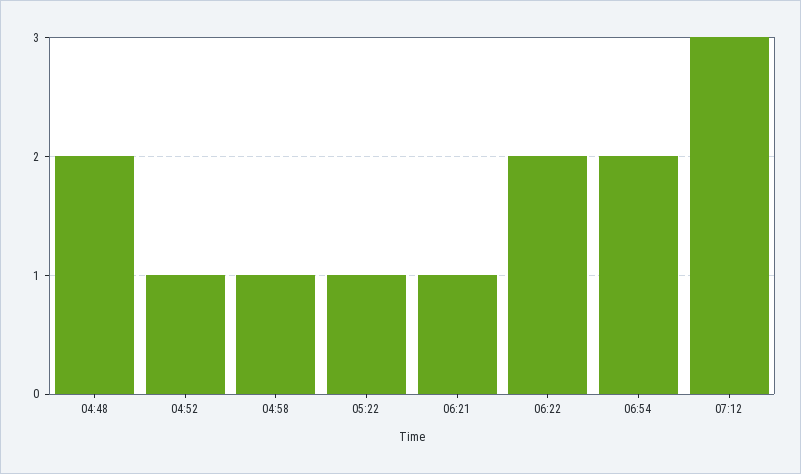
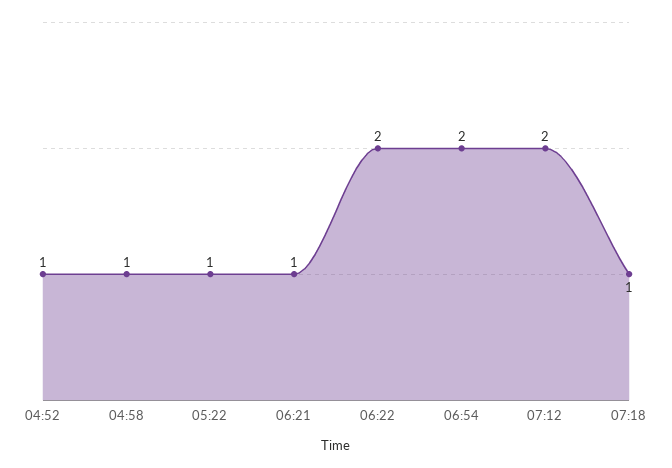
04:48: 2 -> none
07:12: 3 -> 2
07:18: none -> 1

